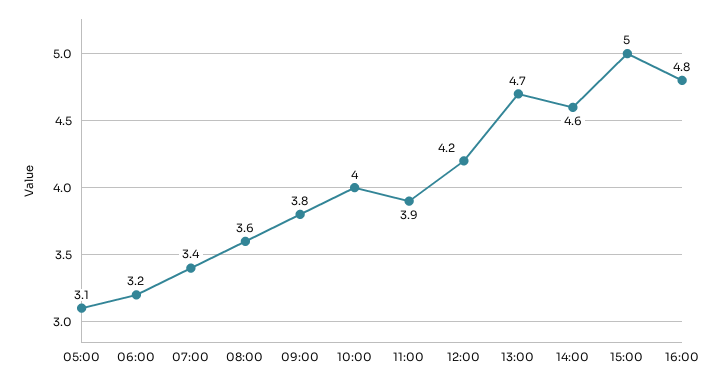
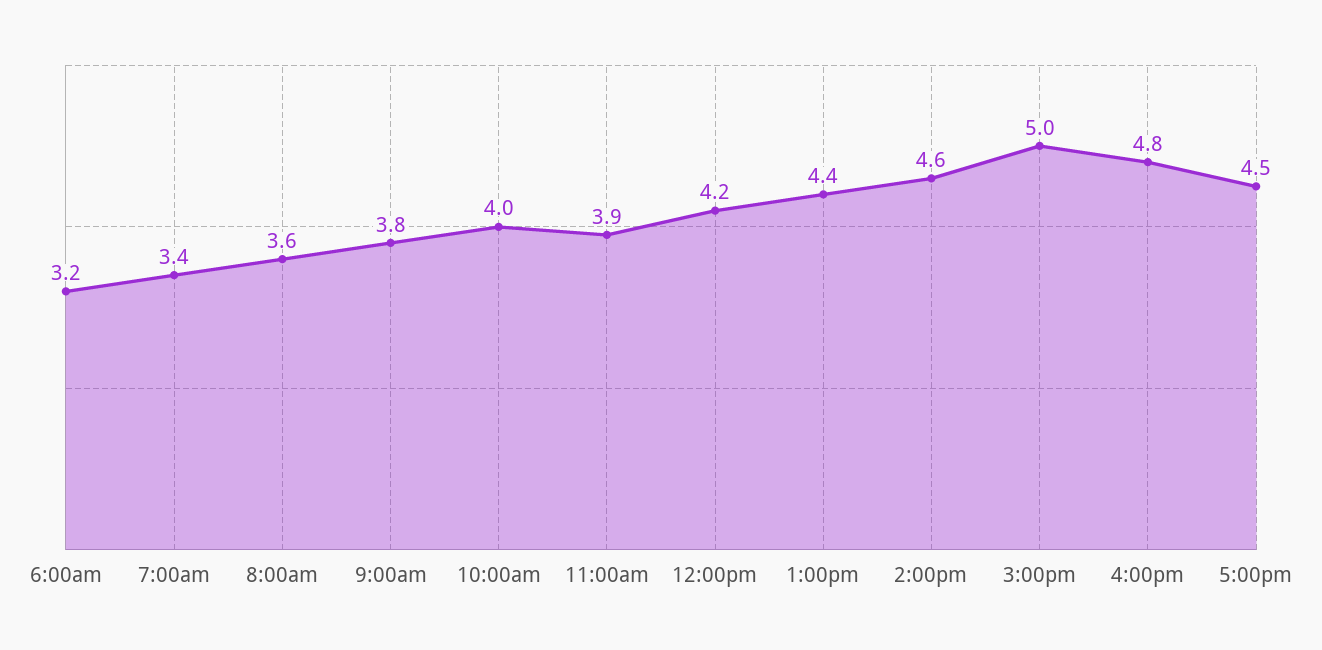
05:00: 3.1 -> none
13:00: 4.7 -> 4.4
5:00pm: none -> 4.5

